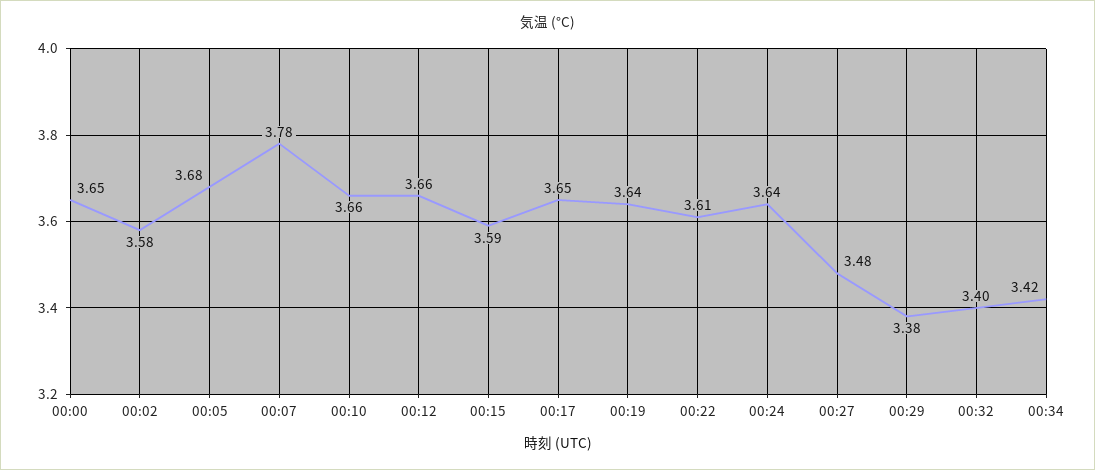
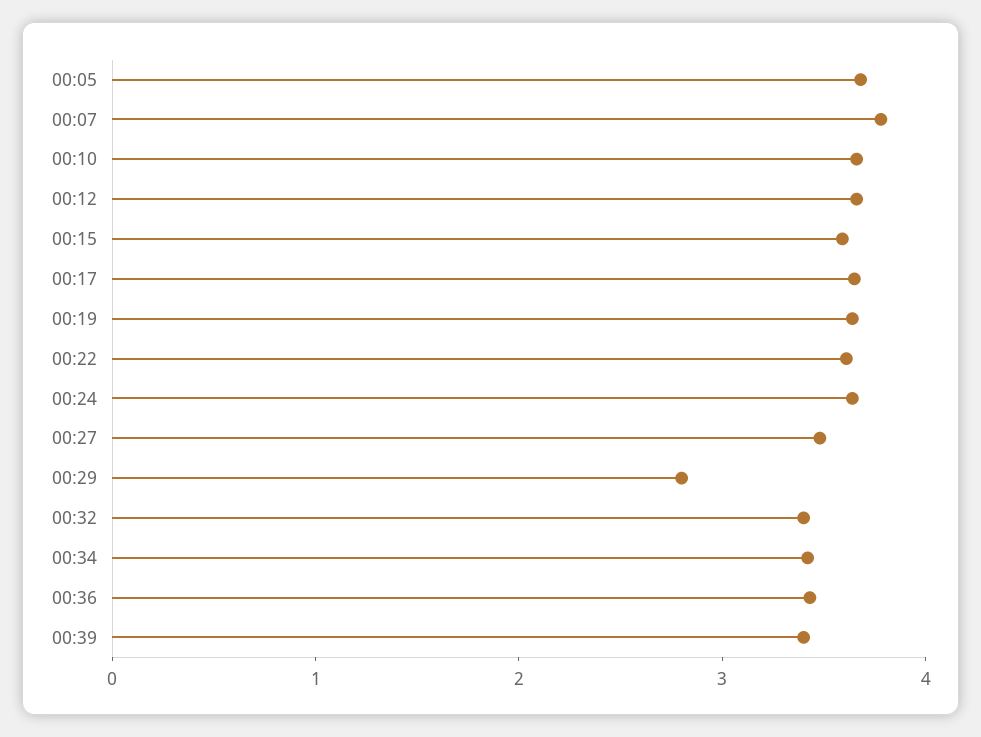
00:00: 3.65 -> none
00:02: 3.58 -> none
00:29: 3.38 -> 2.8
00:36: none -> 3.4
00:39: none -> 3.4

